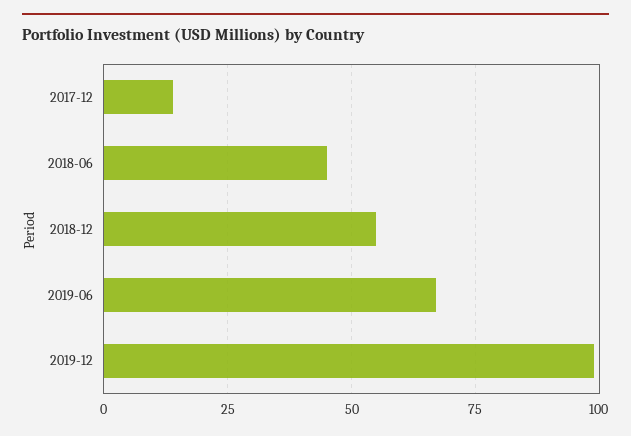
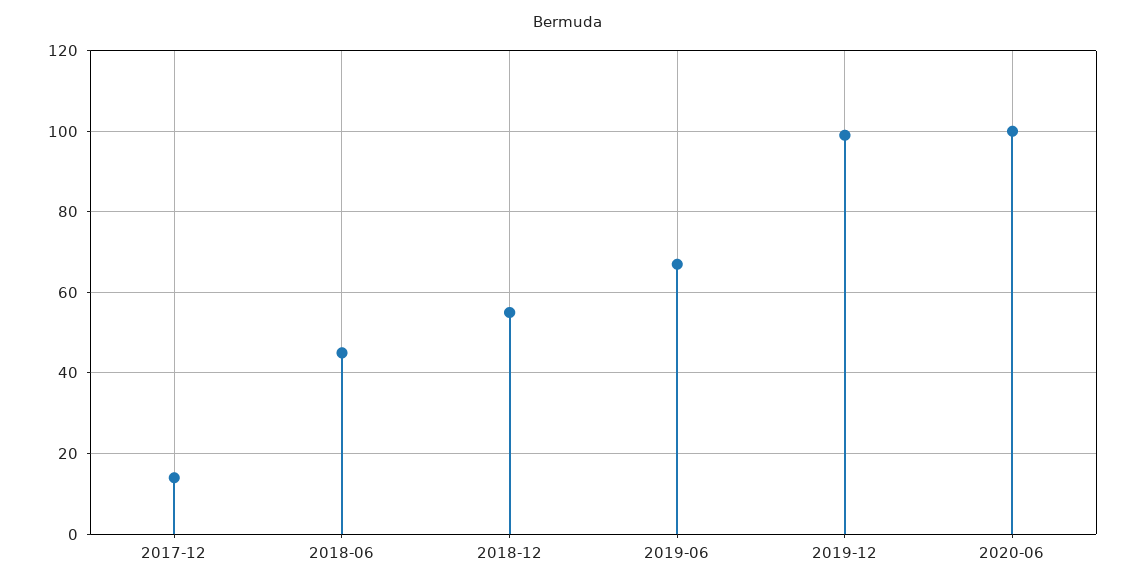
2020-06: none -> 100

